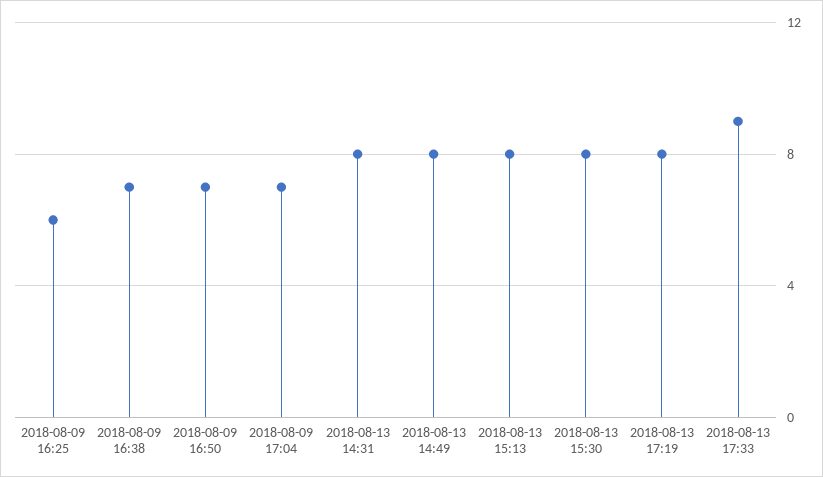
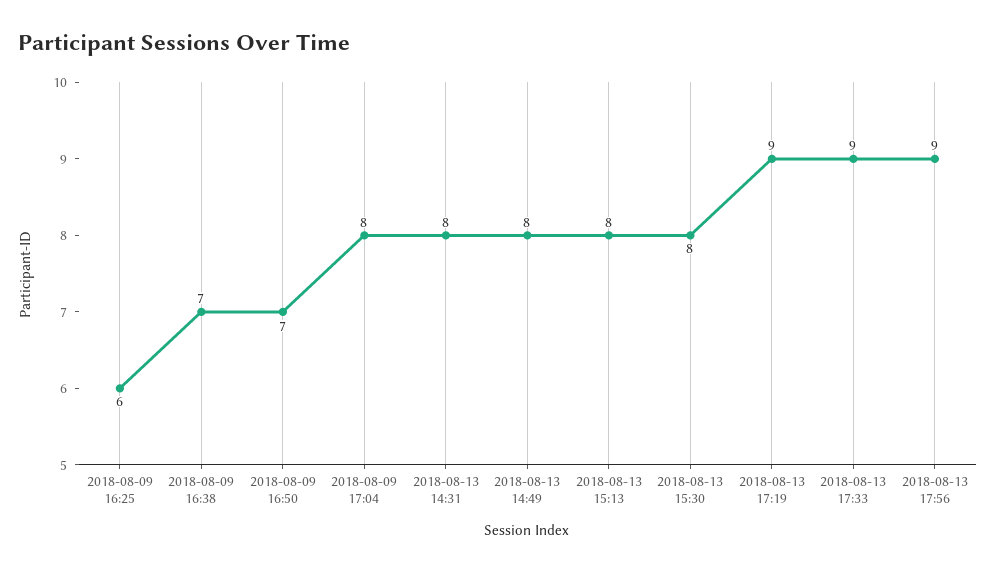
2018-08-09 17:04: 7 -> 8
2018-08-13 17:19: 8 -> 9
2018-08-13 17:56: none -> 9

